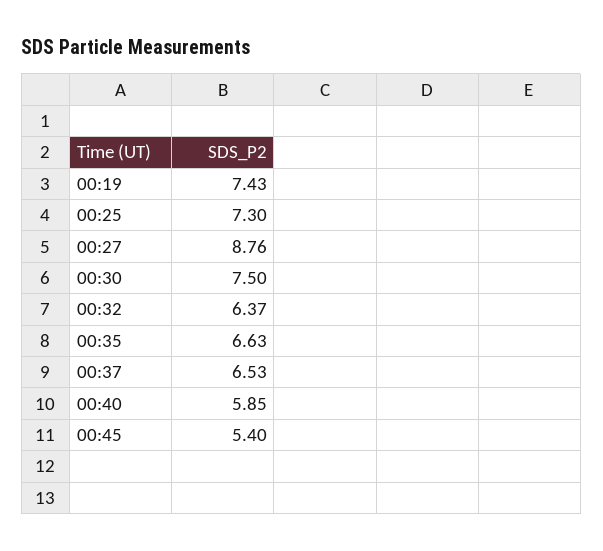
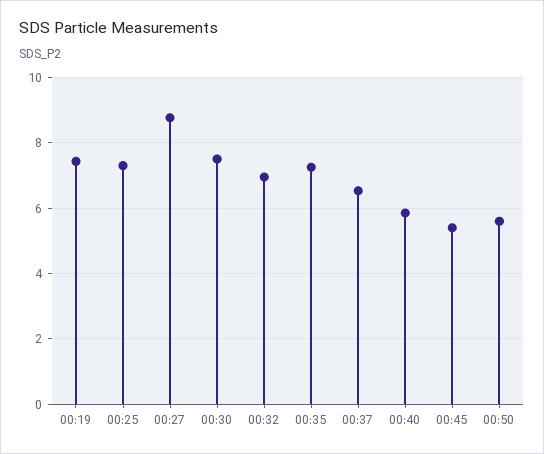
00:32: 6.37 -> 7
00:35: 6.63 -> 7.2
00:50: none -> 5.6

